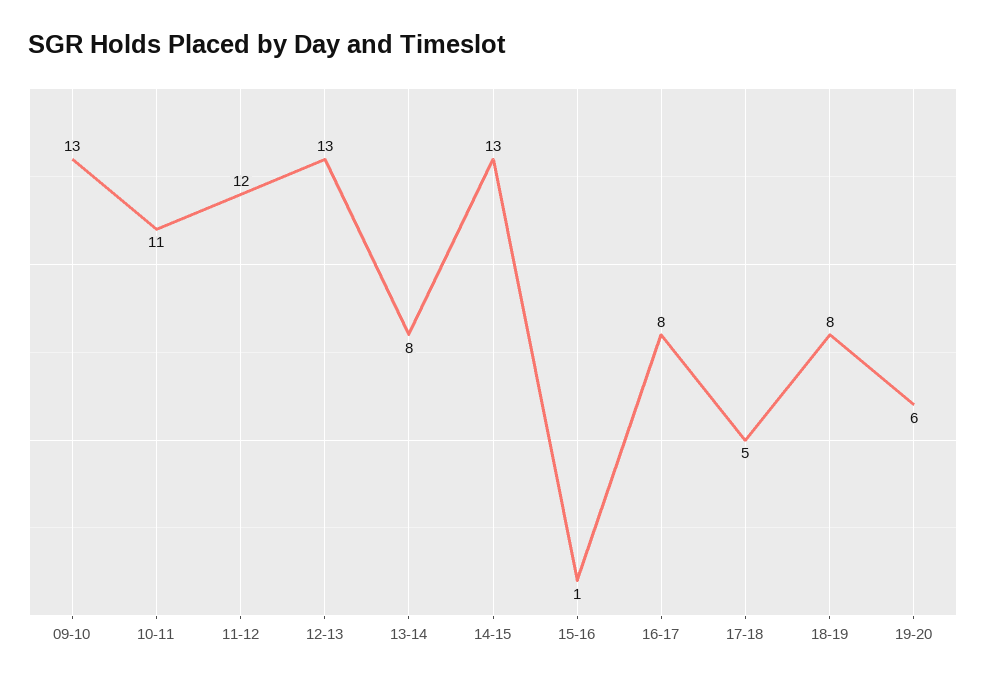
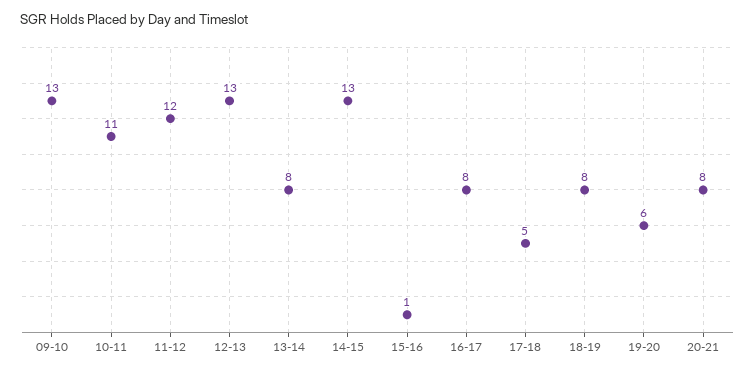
20-21: none -> 8

